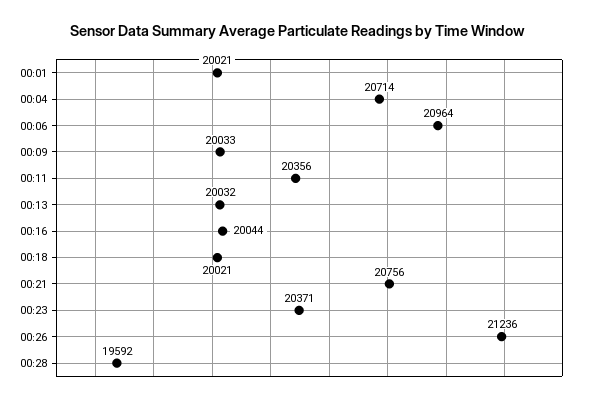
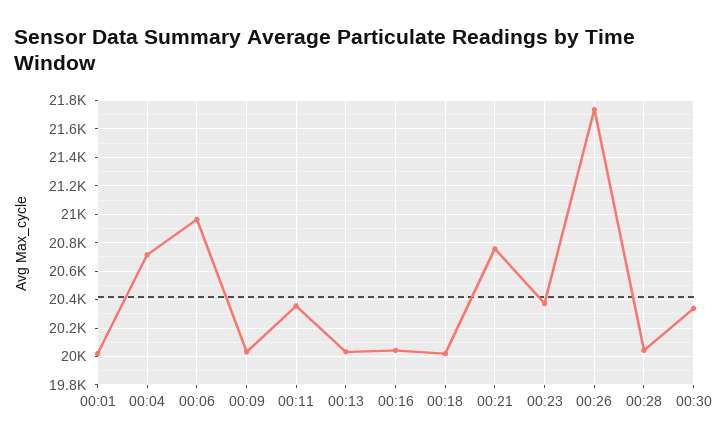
00:26: 21236 -> 21750
00:28: 19592 -> 20050
00:30: none -> 20350

